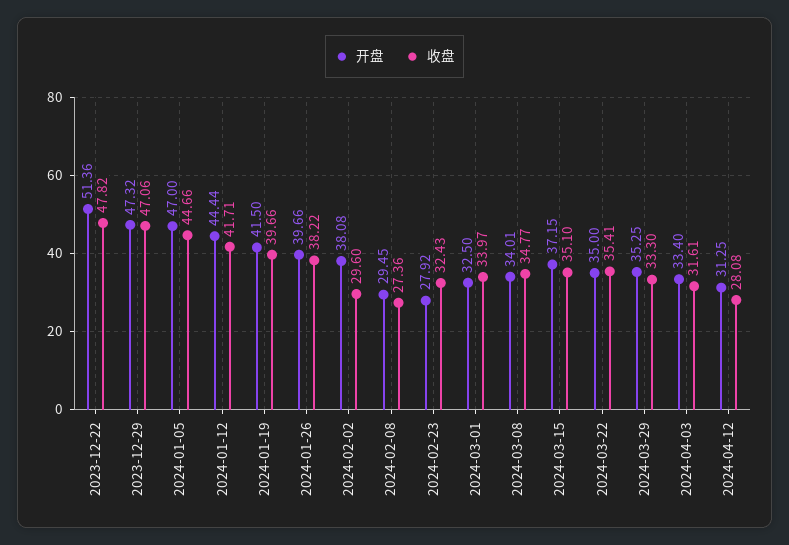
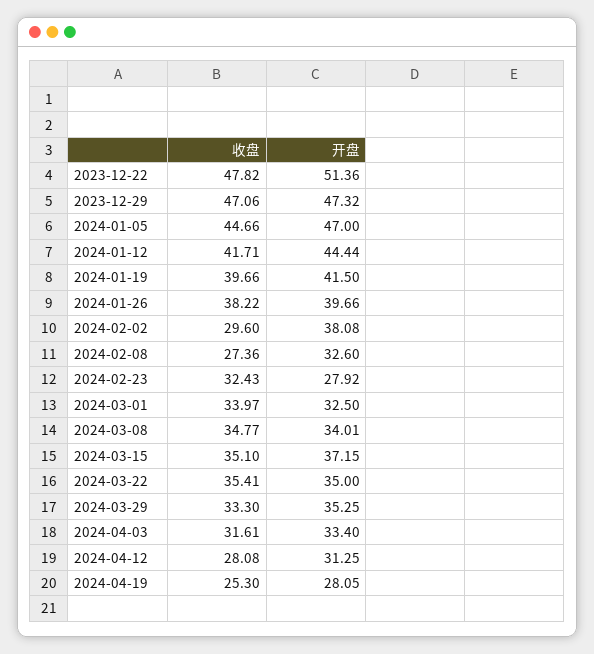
开盘, 2024-02-08: 29.45 -> 32.6
收盘, 2024-04-19: none -> 25.3
开盘, 2024-04-19: none -> 28.05

